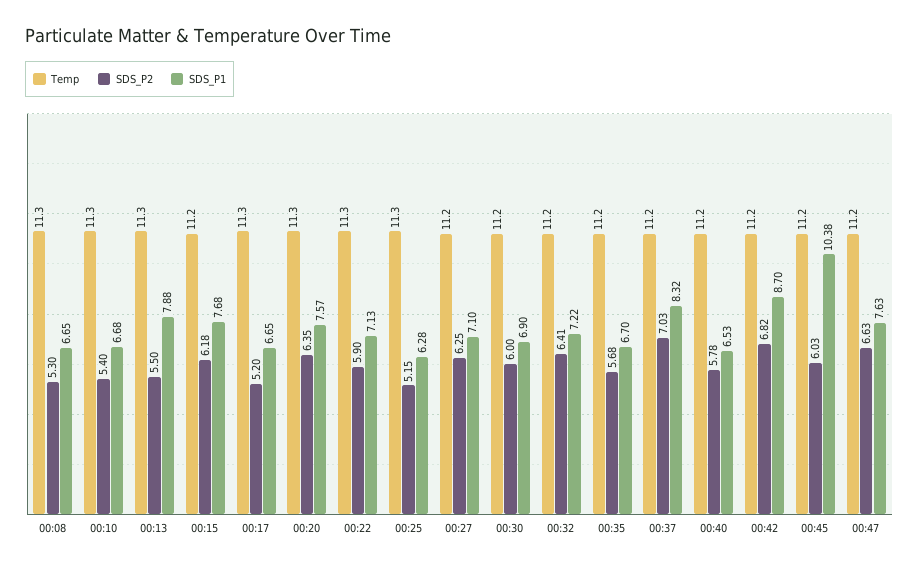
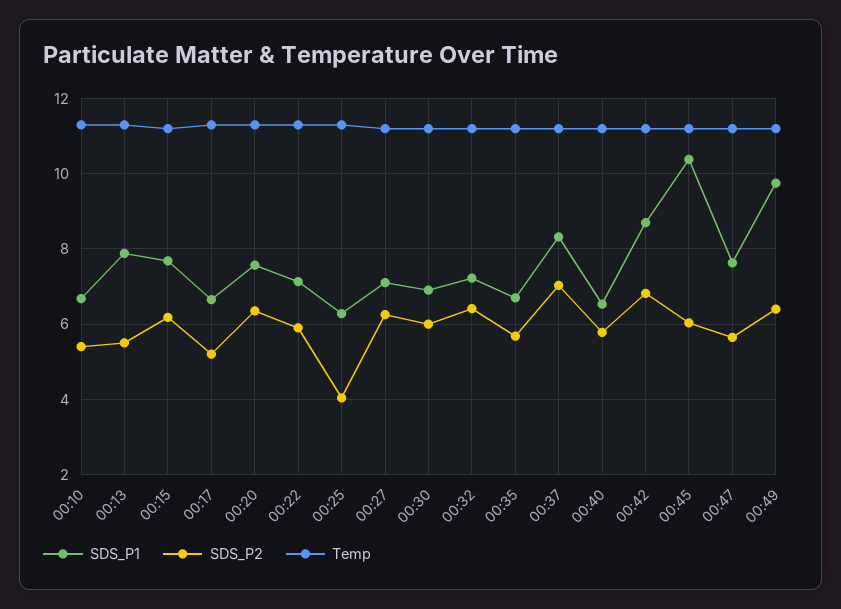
Temp, 00:08: 11.3 -> none
SDS_P2, 00:08: 5.3 -> none
SDS_P1, 00:08: 6.65 -> none
SDS_P2, 00:25: 5.15 -> 4
SDS_P2, 00:47: 6.63 -> 5.6
SDS_P1, 00:49: none -> 9.8
SDS_P2, 00:49: none -> 6.4
Temp, 00:49: none -> 11.2

